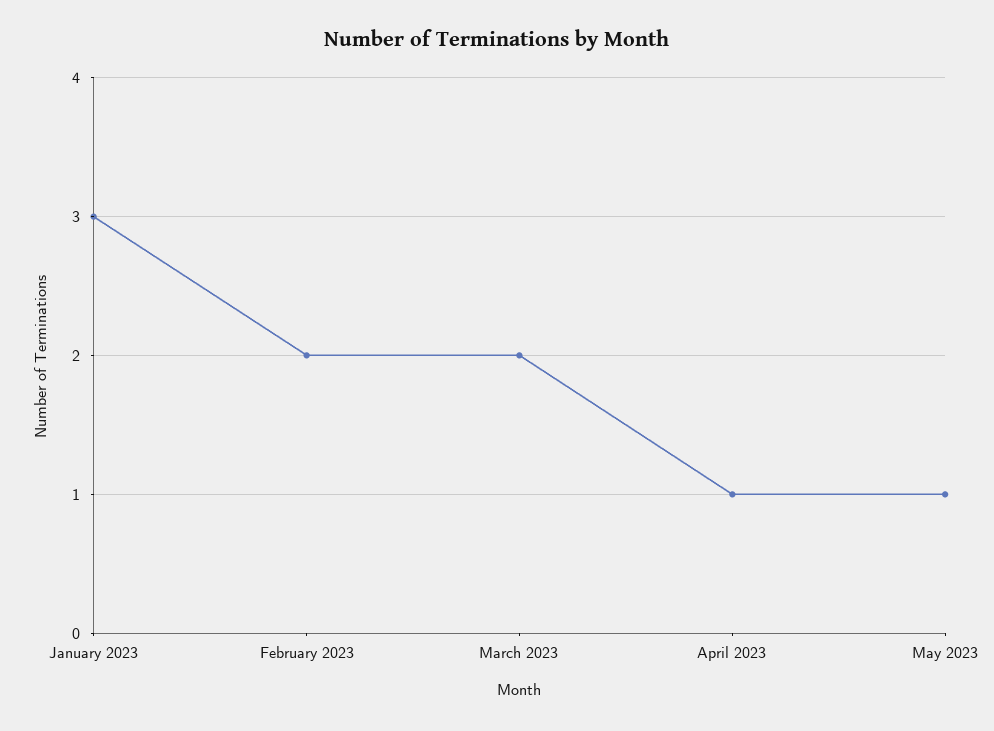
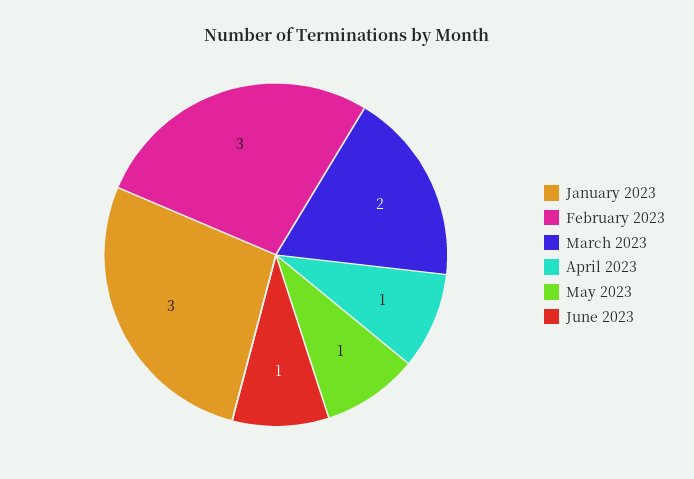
February 2023: 2 -> 3
June 2023: none -> 1

